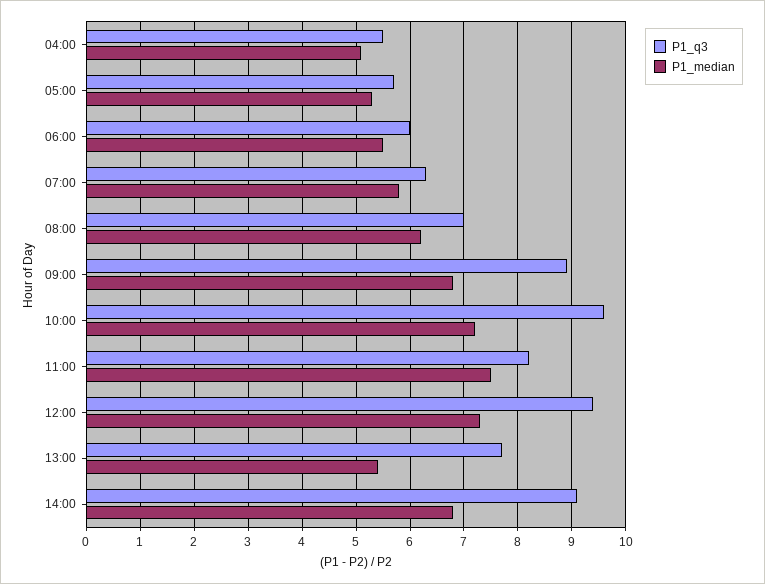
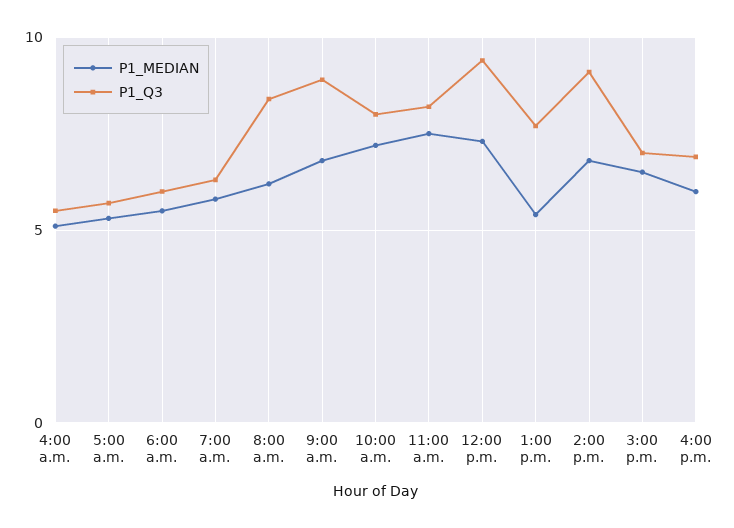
P1_q3, 08:00: 7 -> 8.5
P1_q3, 10:00: 9.5 -> 8
P1_median, 3:00 p.m.: none -> 6.5
P1_q3, 3:00 p.m.: none -> 7
P1_median, 4:00 p.m.: none -> 6
P1_q3, 4:00 p.m.: none -> 7

